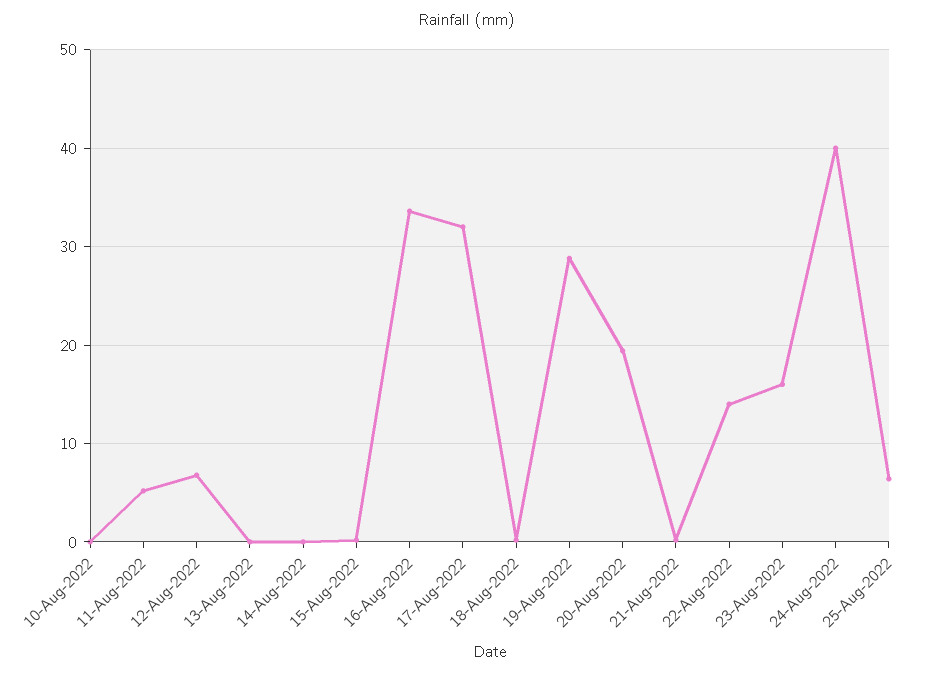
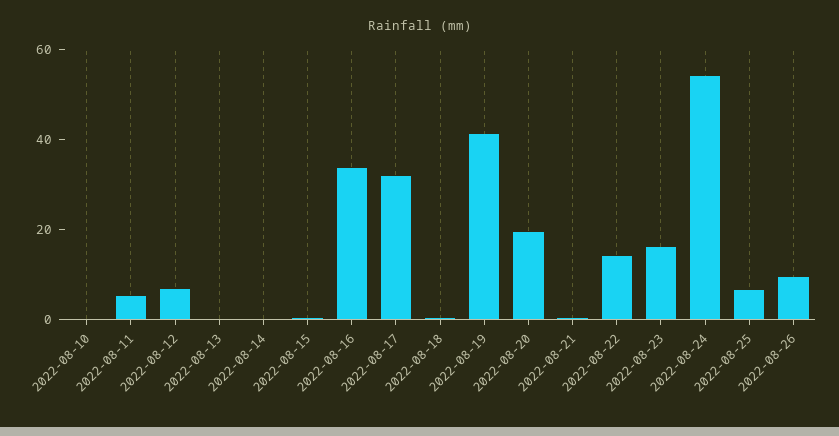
19-Aug-2022: 29 -> 40
24-Aug-2022: 40 -> 55
2022-08-26: none -> 10

